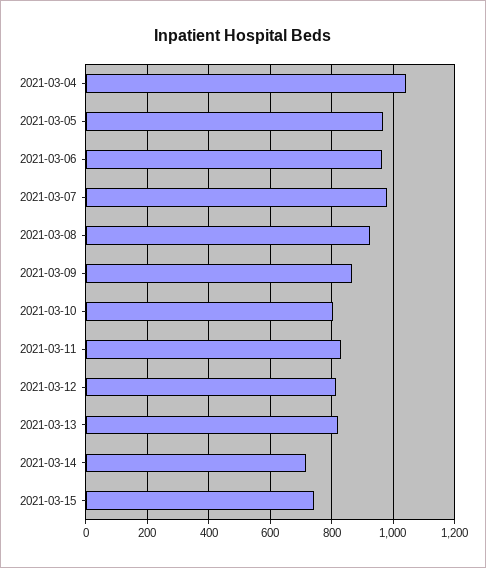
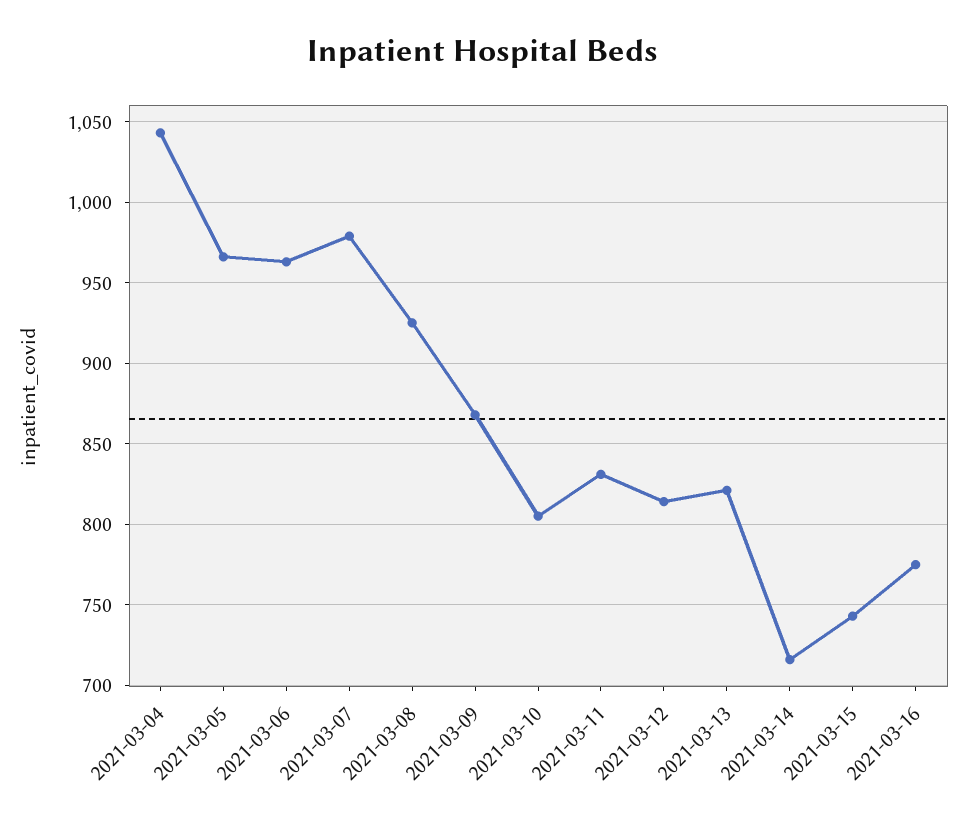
2021-03-16: none -> 775

